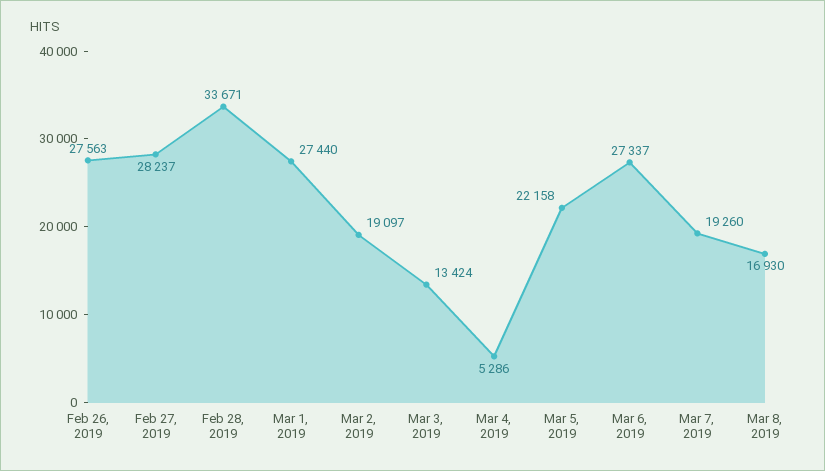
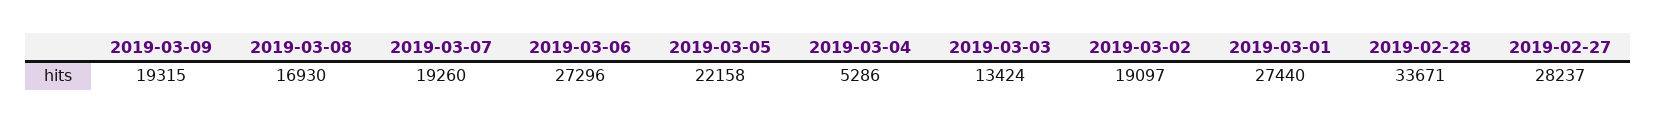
Feb 26, 2019: 27563 -> none
Mar 6, 2019: 27337 -> 27296
2019-03-09: none -> 19315

